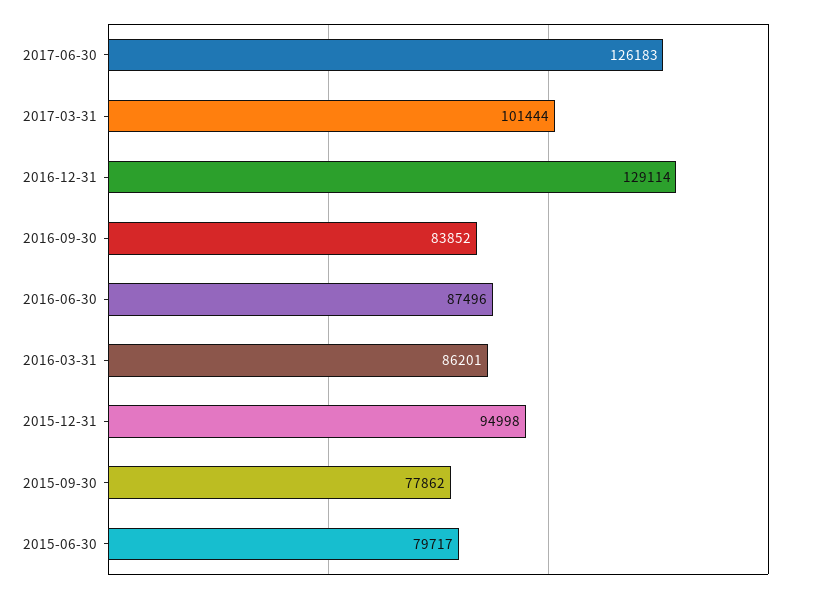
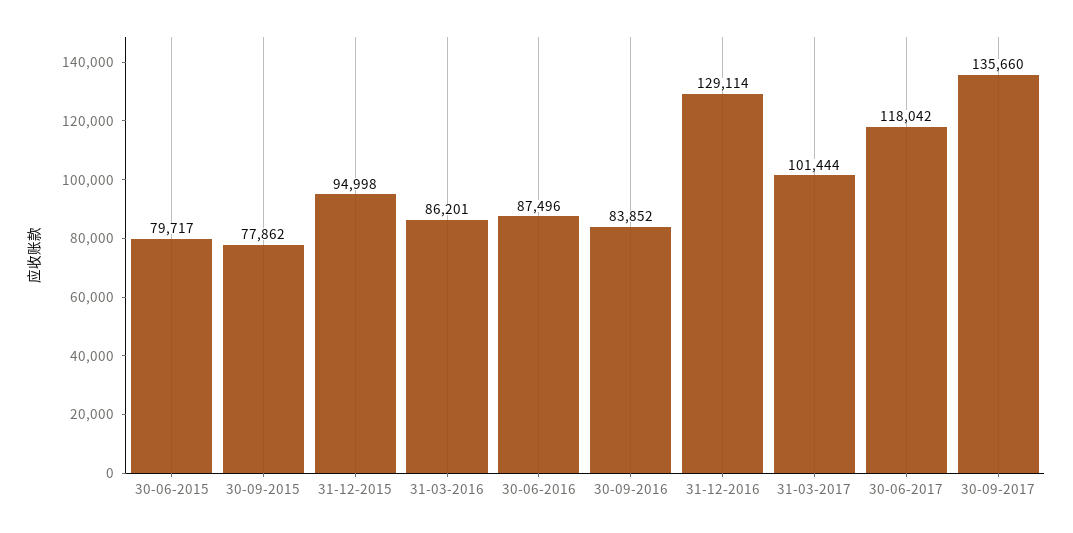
2017-06-30: 126183 -> 118042
30-09-2017: none -> 135660

